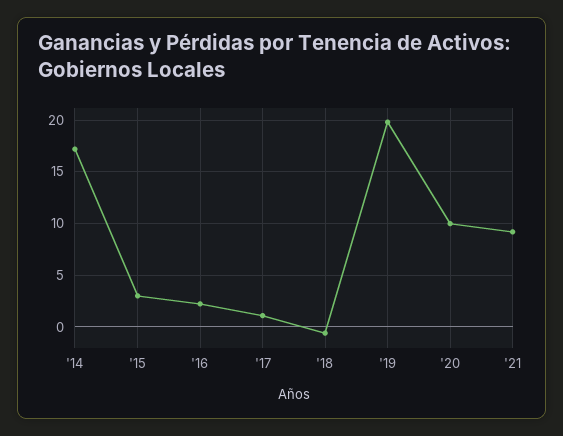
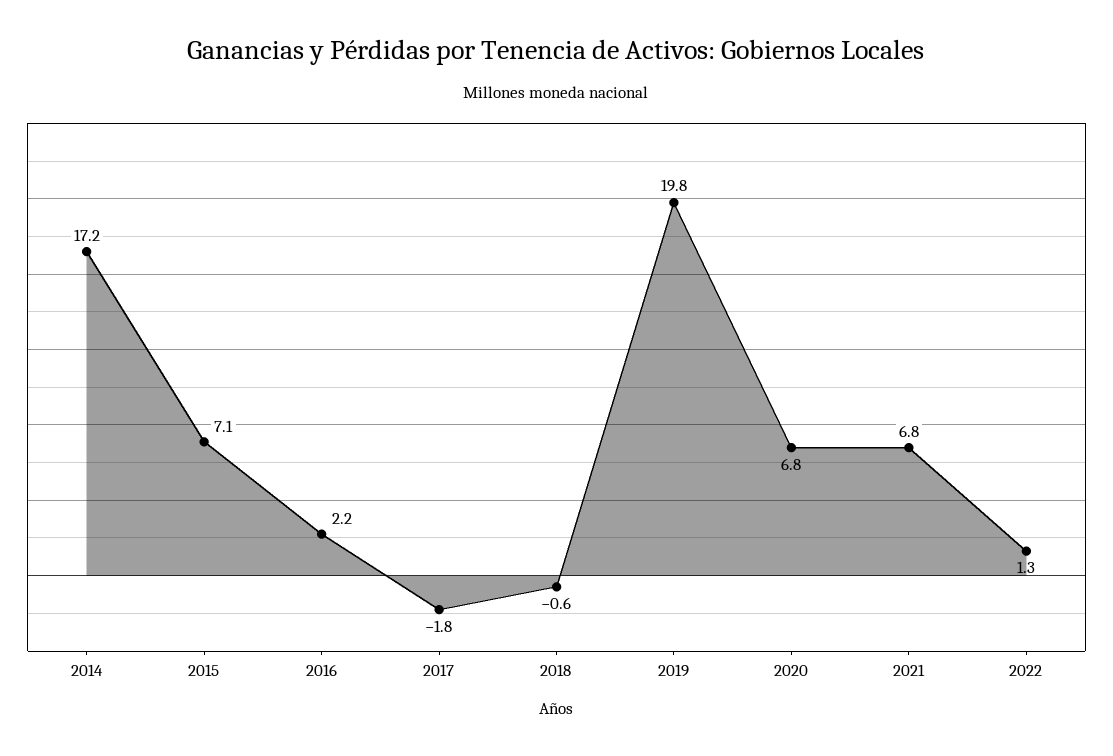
'15: 3 -> 7.1
'17: 1 -> -1.8
'20: 10 -> 6.8
'21: 9 -> 6.8
2022: none -> 1.3

